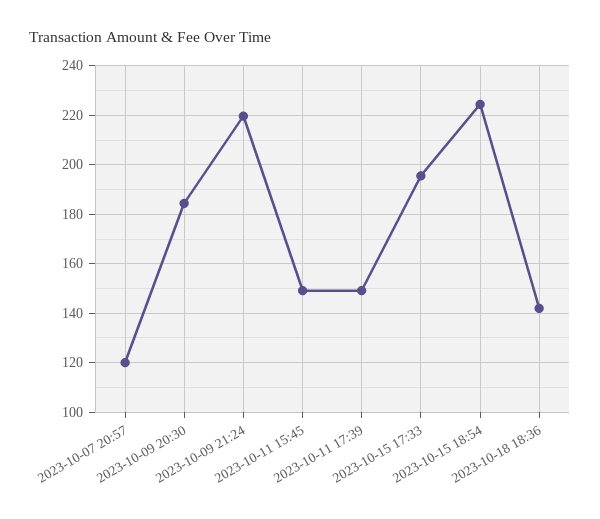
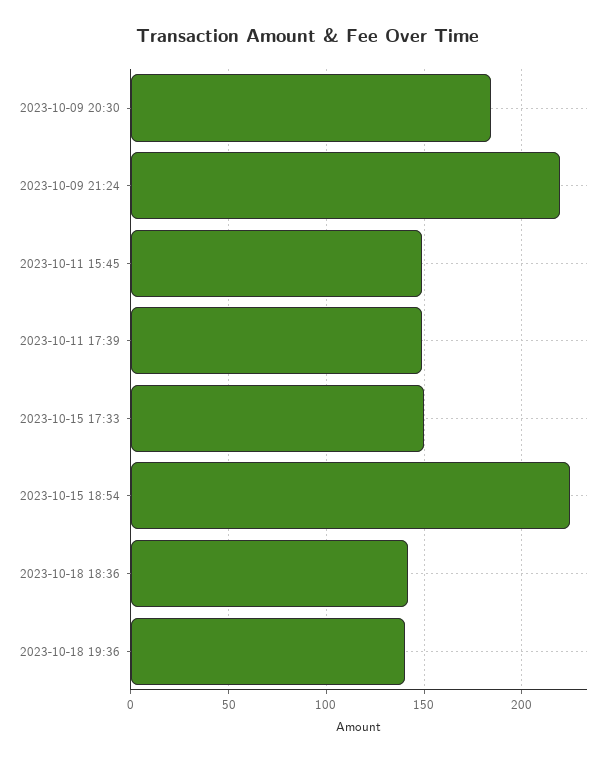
2023-10-07 20:57: 120 -> none
2023-10-15 17:33: 195 -> 150
2023-10-18 19:36: none -> 140

